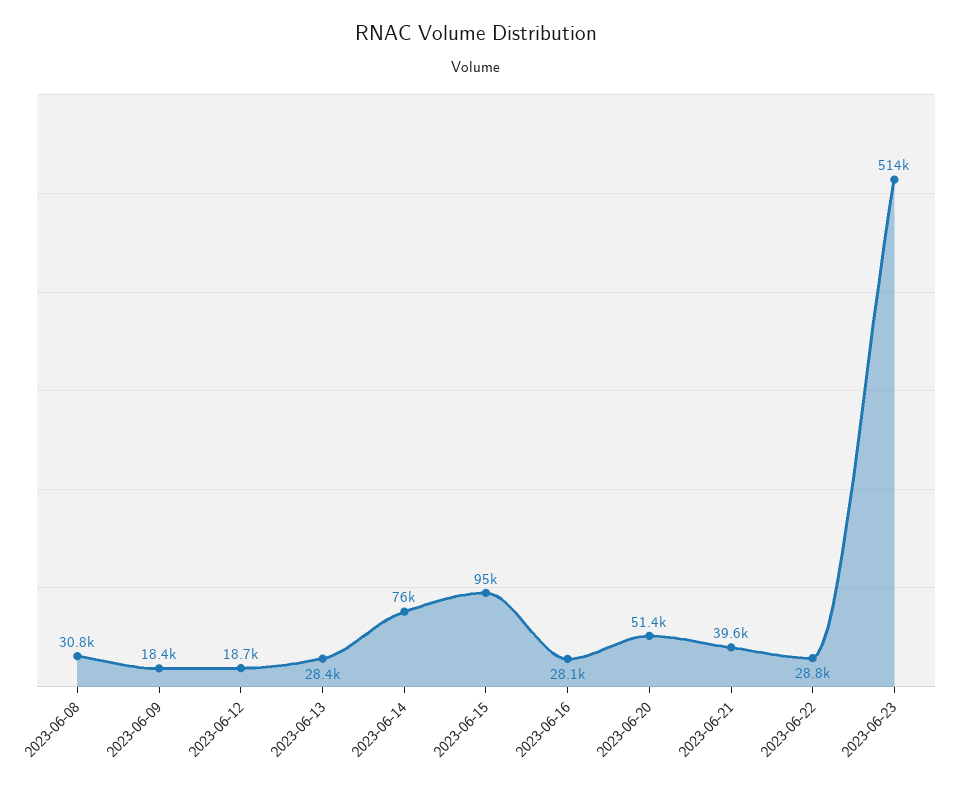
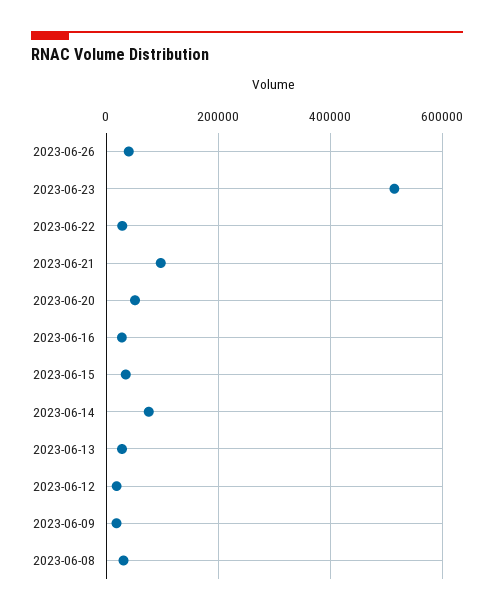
2023-06-15: 95000 -> 40000
2023-06-21: 39600 -> 100000
2023-06-26: none -> 40000

